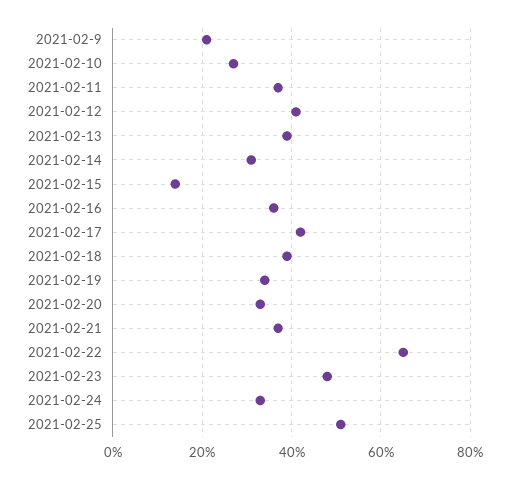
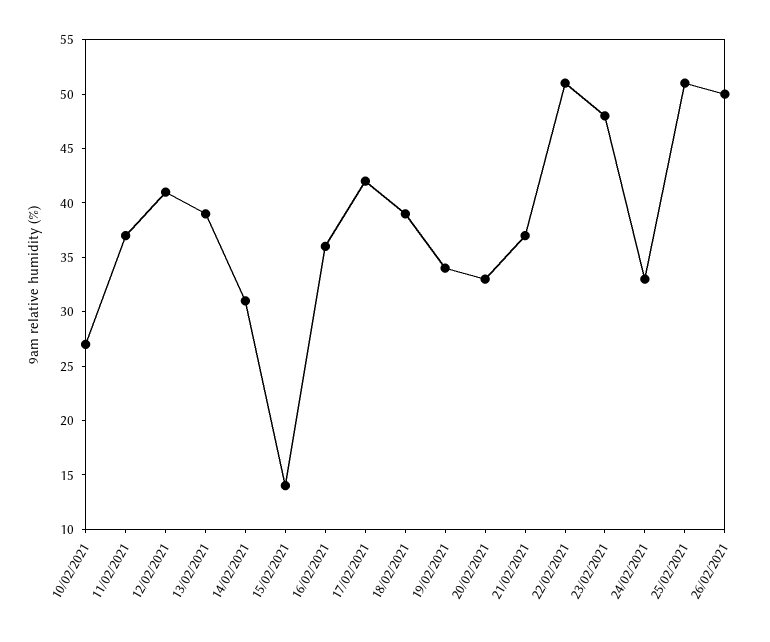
2021-02-9: 20 -> none
2021-02-22: 65 -> 51
26/02/2021: none -> 50

